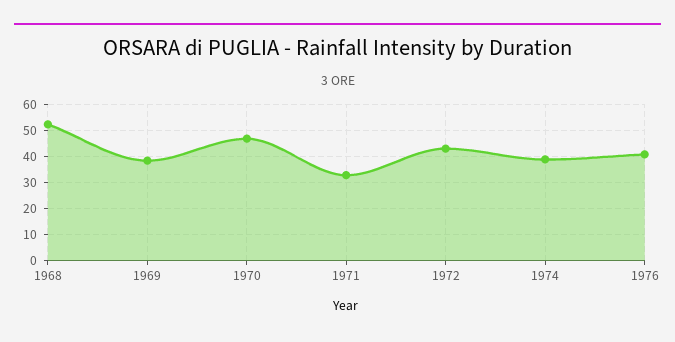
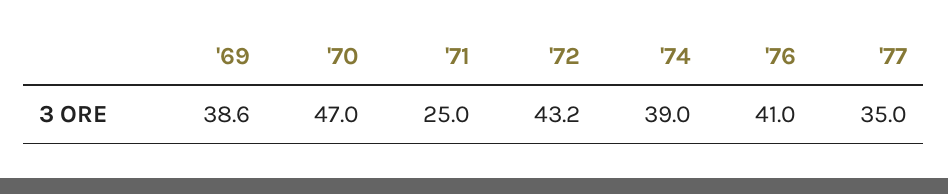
1968: 52.5 -> none
1971: 32.5 -> 25
'77: none -> 35

